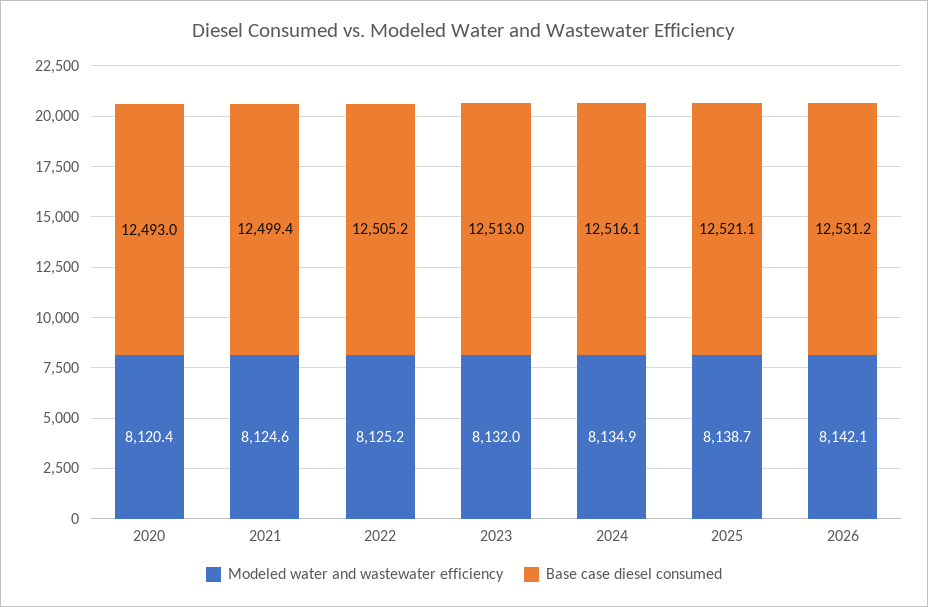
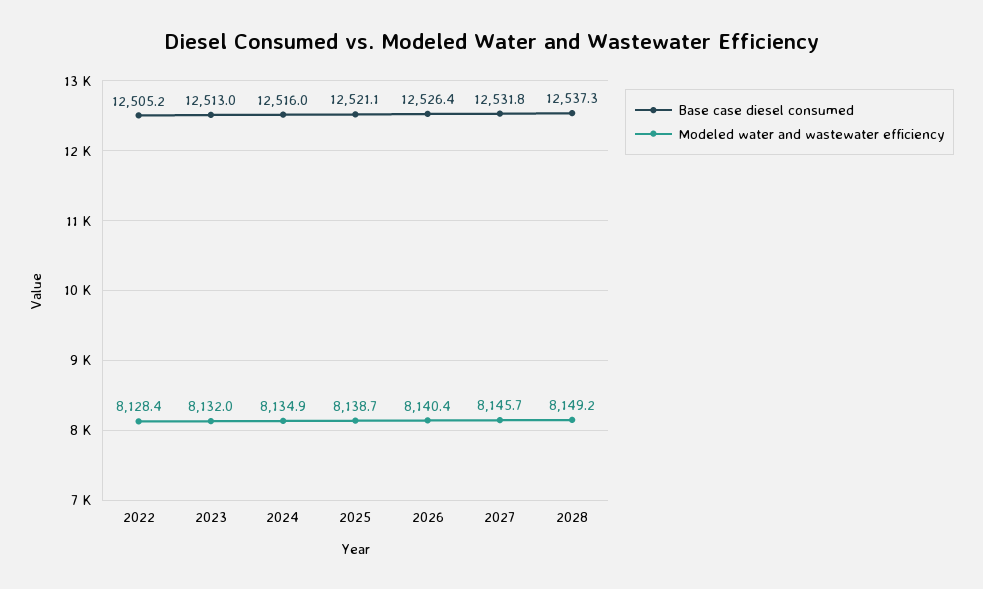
Modeled water and wastewater efficiency, 2020: 8120.4 -> none
Base case diesel consumed, 2020: 12493 -> none
Modeled water and wastewater efficiency, 2021: 8124.6 -> none
Base case diesel consumed, 2021: 12499.4 -> none
Modeled water and wastewater efficiency, 2022: 8125.2 -> 8128.4
Base case diesel consumed, 2024: 12516.1 -> 12516
Modeled water and wastewater efficiency, 2026: 8142.1 -> 8140.4
Base case diesel consumed, 2026: 12531.2 -> 12526.4
Base case diesel consumed, 2027: none -> 12531.8
Modeled water and wastewater efficiency, 2027: none -> 8145.7
Base case diesel consumed, 2028: none -> 12537.3
Modeled water and wastewater efficiency, 2028: none -> 8149.2

